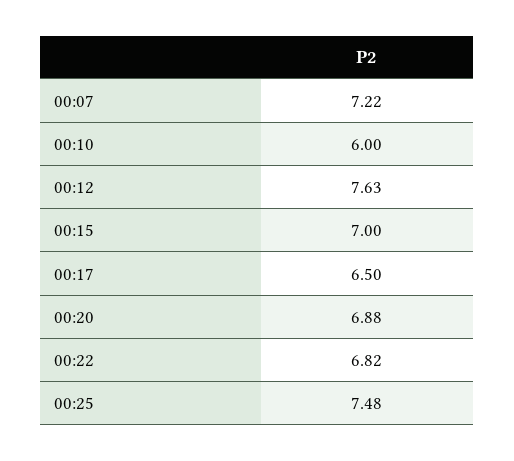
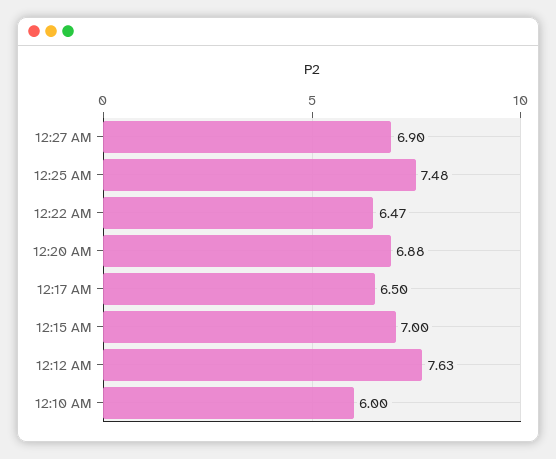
00:07: 7.22 -> none
00:22: 6.82 -> 6.47
12:27 AM: none -> 6.9

